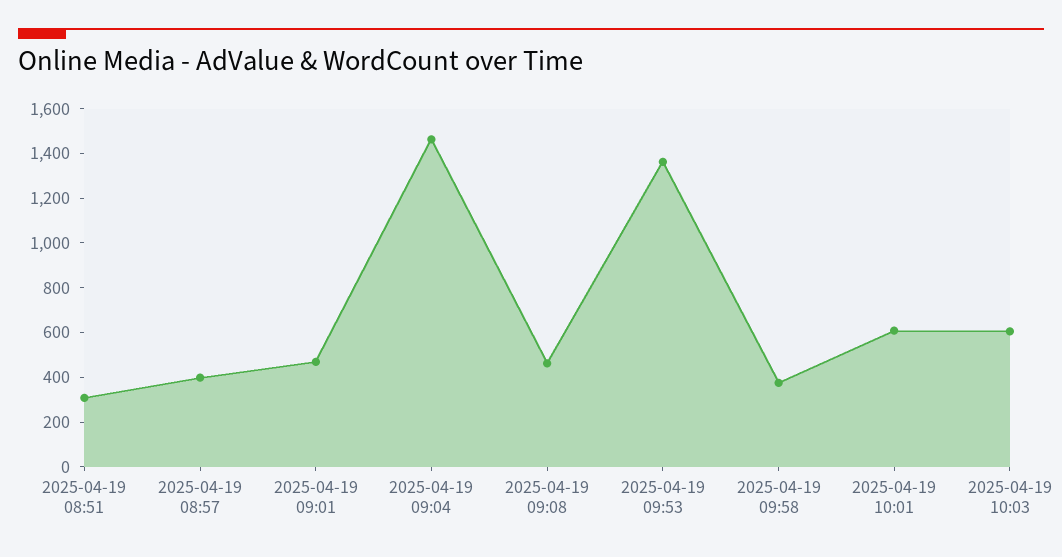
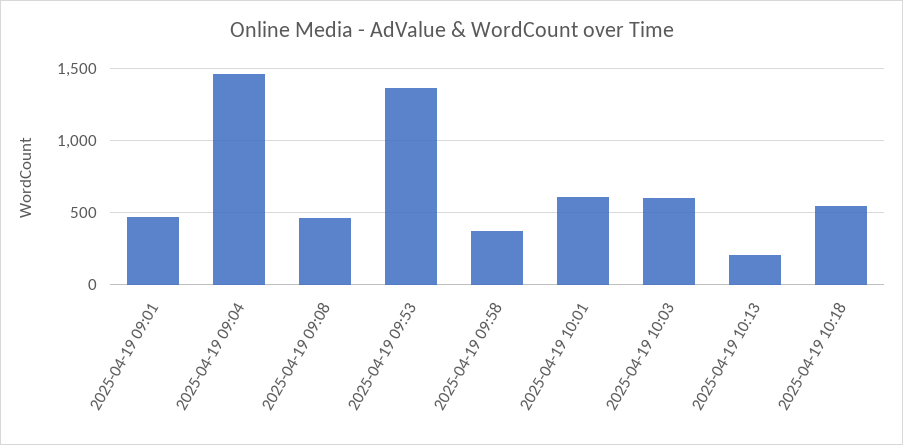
2025-04-19 08:51: 300 -> none
2025-04-19 08:57: 400 -> none
2025-04-19 10:13: none -> 200
2025-04-19 10:18: none -> 550

